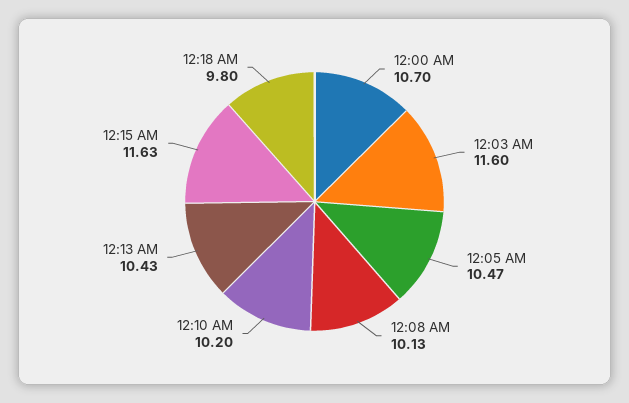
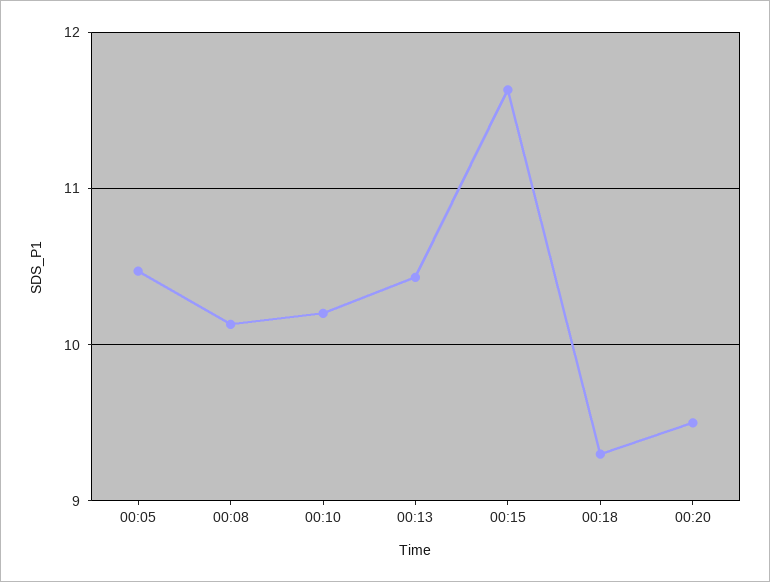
12:00 AM: 10.7 -> none
12:03 AM: 11.6 -> none
12:18 AM: 9.8 -> 9.3
00:20: none -> 9.5

